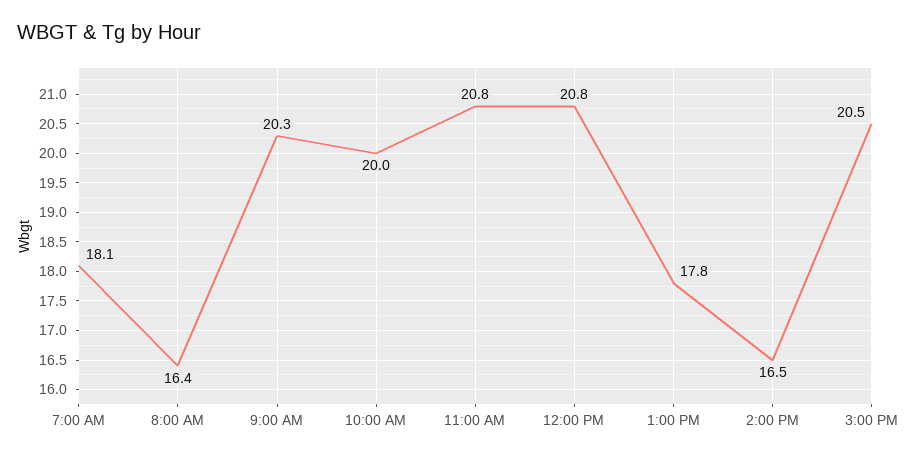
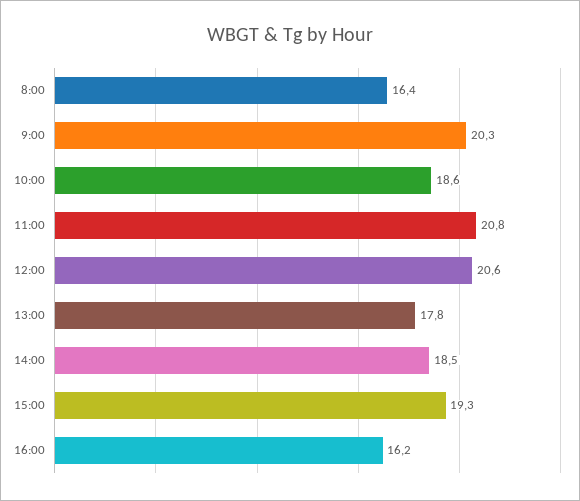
7:00 AM: 18.1 -> none
10:00 AM: 20 -> 18.6
12:00 PM: 20.8 -> 20.6
2:00 PM: 16.5 -> 18.5
3:00 PM: 20.5 -> 19.3
16:00: none -> 16.2

